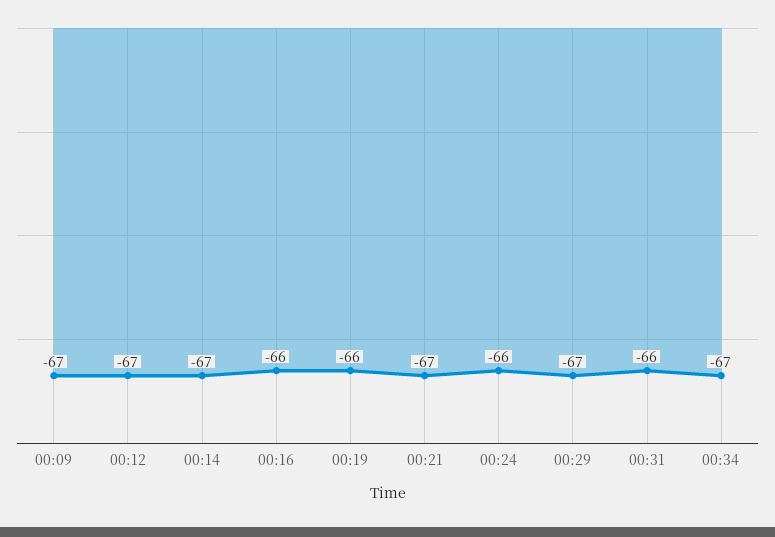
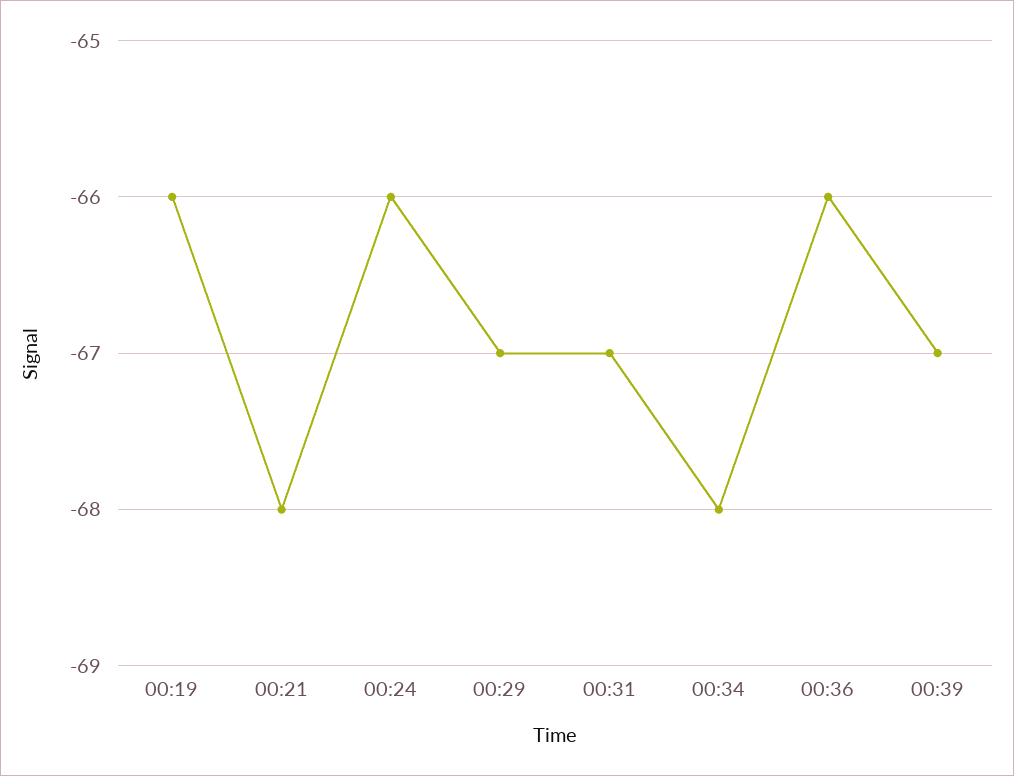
00:09: -67 -> none
00:12: -67 -> none
00:14: -67 -> none
00:16: -66 -> none
00:21: -67 -> -68
00:31: -66 -> -67
00:34: -67 -> -68
00:36: none -> -66
00:39: none -> -67

